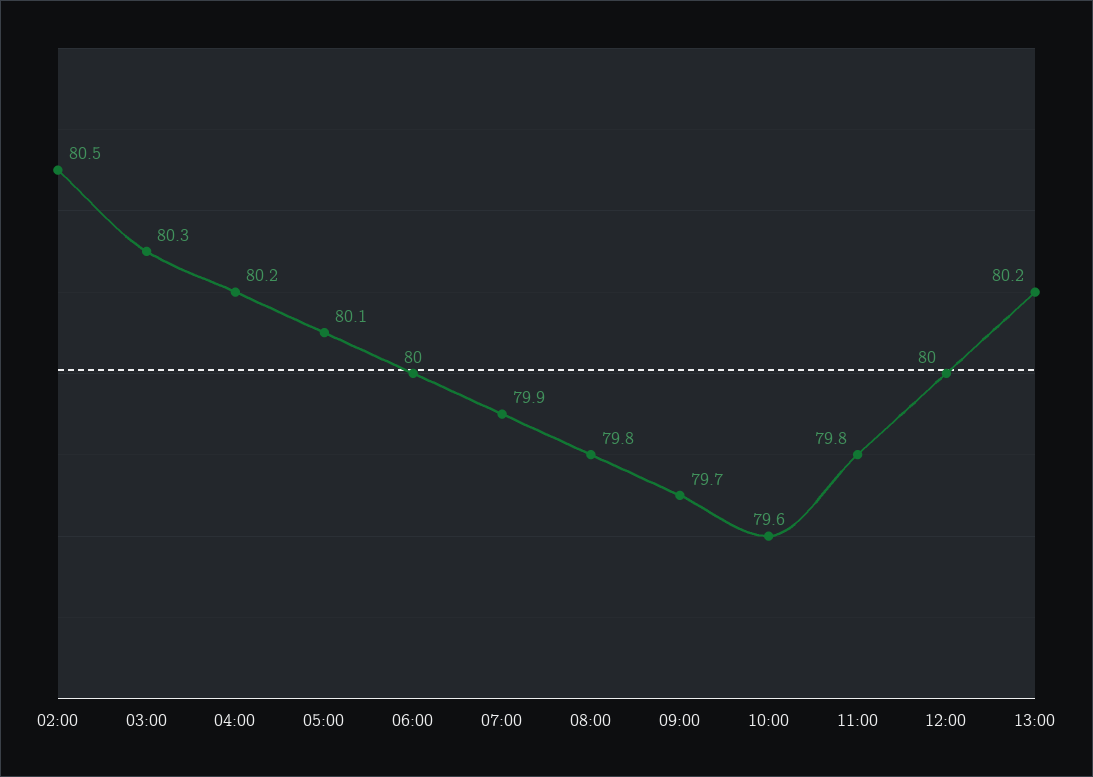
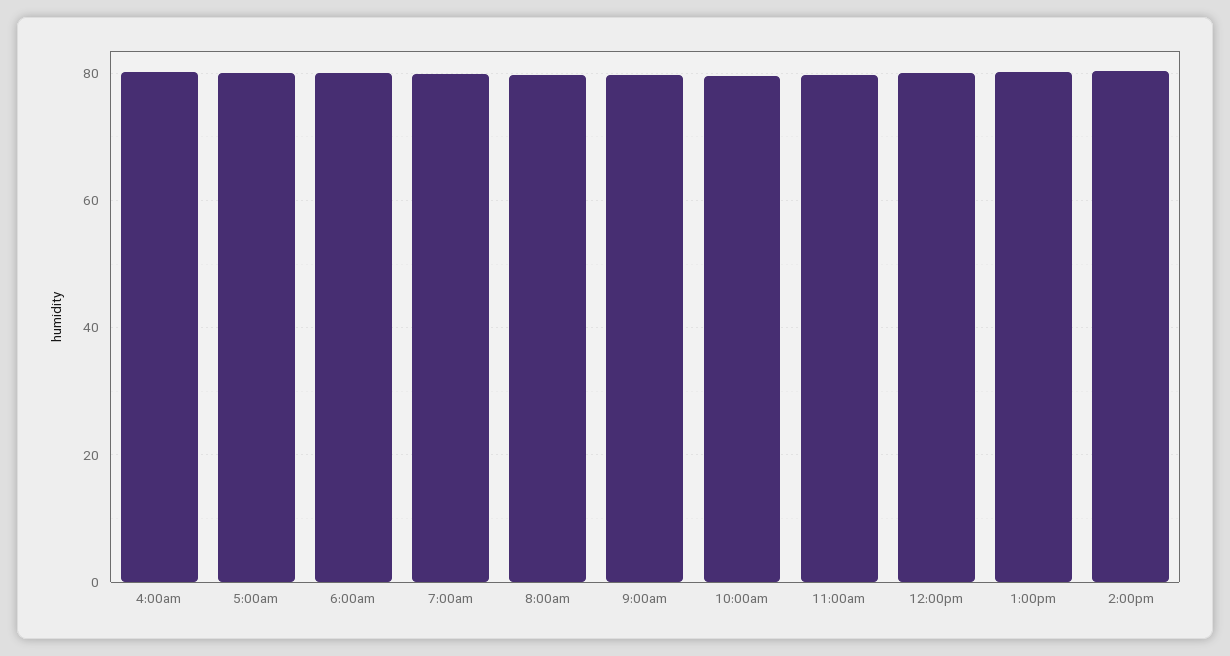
02:00: 80.5 -> none
03:00: 80.3 -> none
2:00pm: none -> 80

